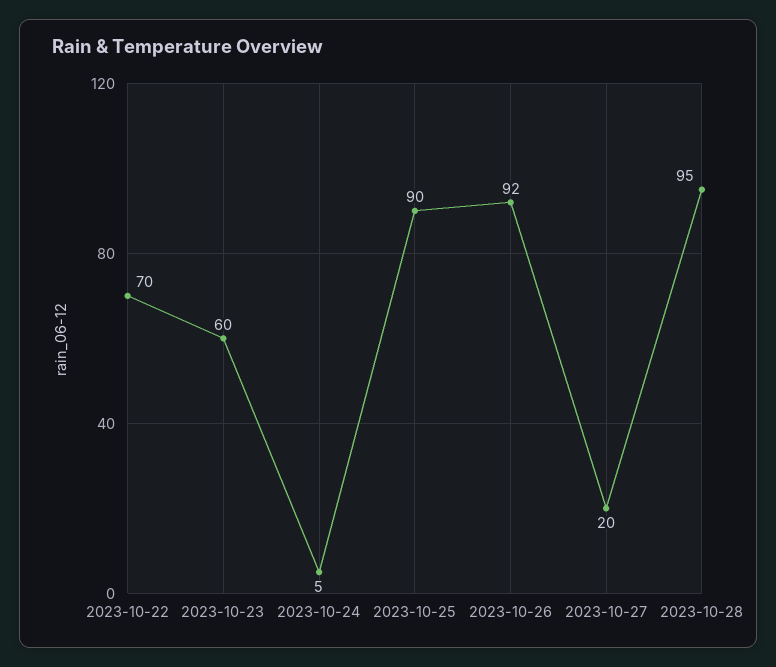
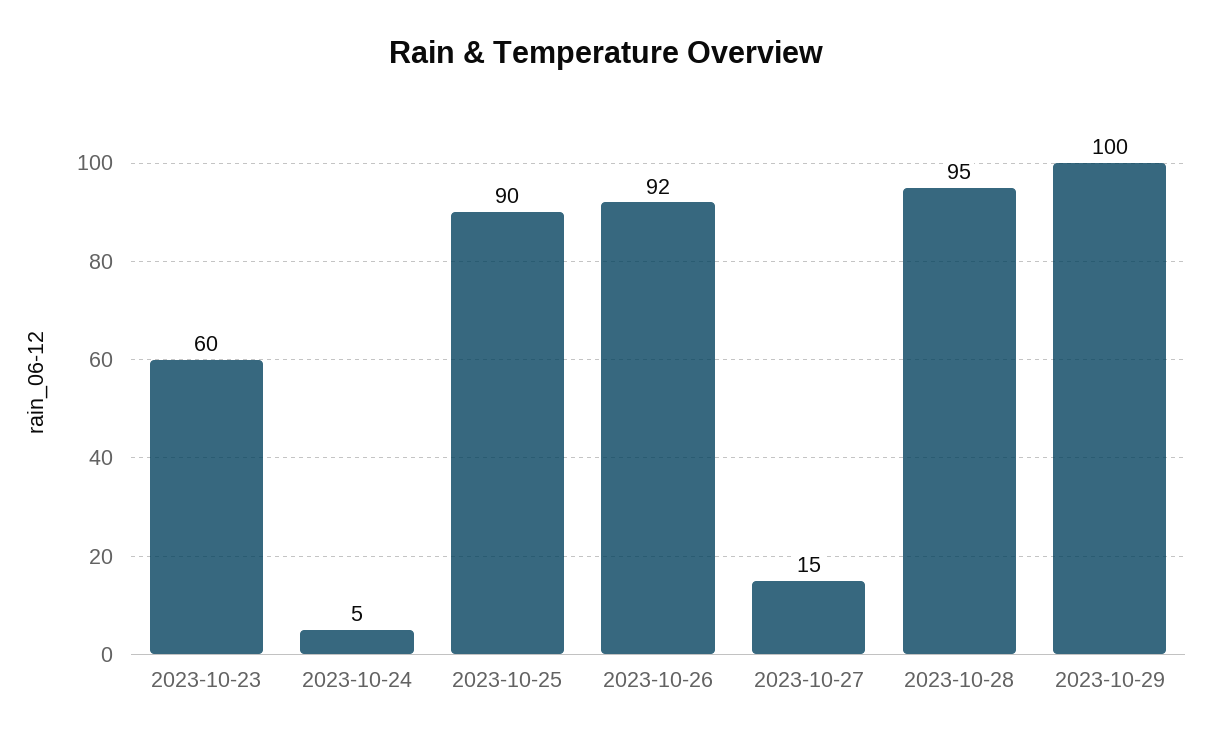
2023-10-22: 70 -> none
2023-10-27: 20 -> 15
2023-10-29: none -> 100

